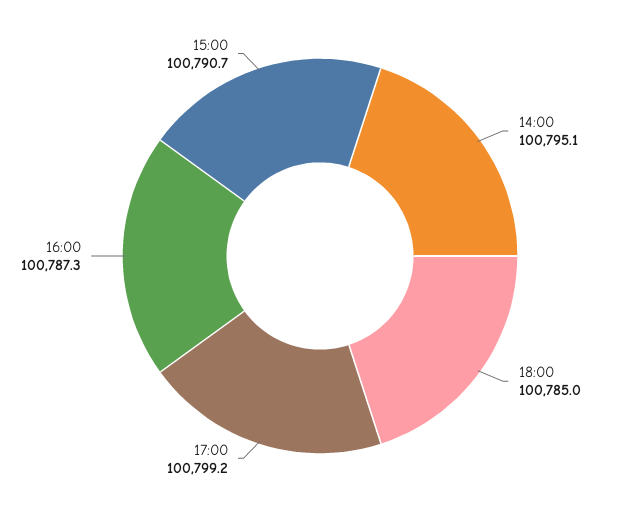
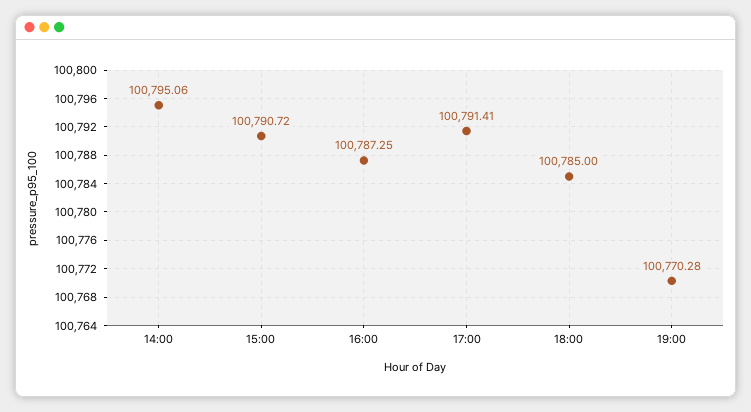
17:00: 100799.2 -> 100791.41
19:00: none -> 100770.28

